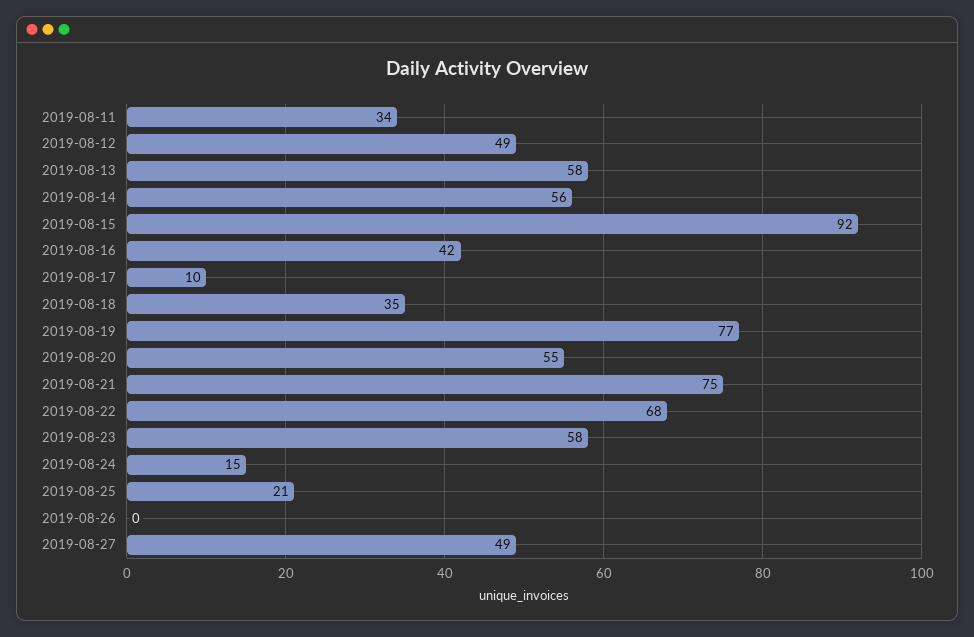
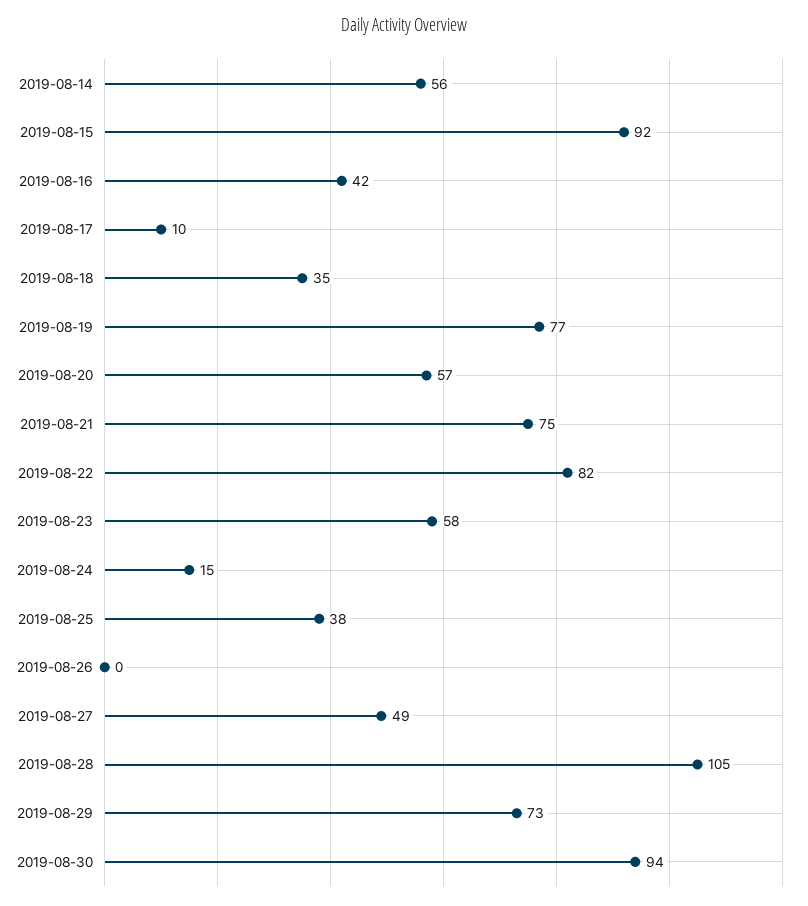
2019-08-11: 34 -> none
2019-08-12: 49 -> none
2019-08-13: 58 -> none
2019-08-20: 55 -> 57
2019-08-22: 68 -> 82
2019-08-25: 21 -> 38
2019-08-28: none -> 105
2019-08-29: none -> 73
2019-08-30: none -> 94

